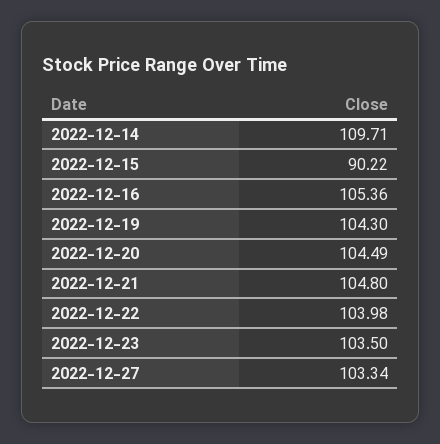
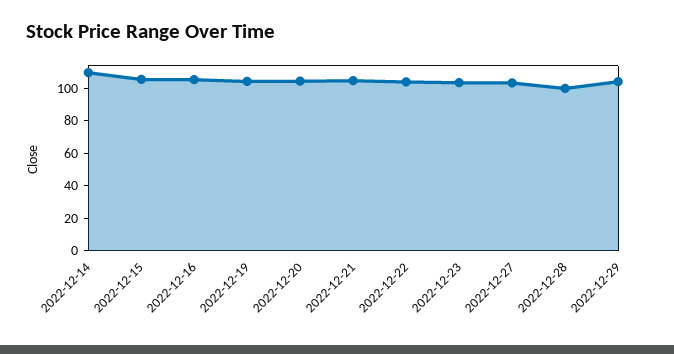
2022-12-15: 90.22 -> 105
2022-12-28: none -> 100
2022-12-29: none -> 105

